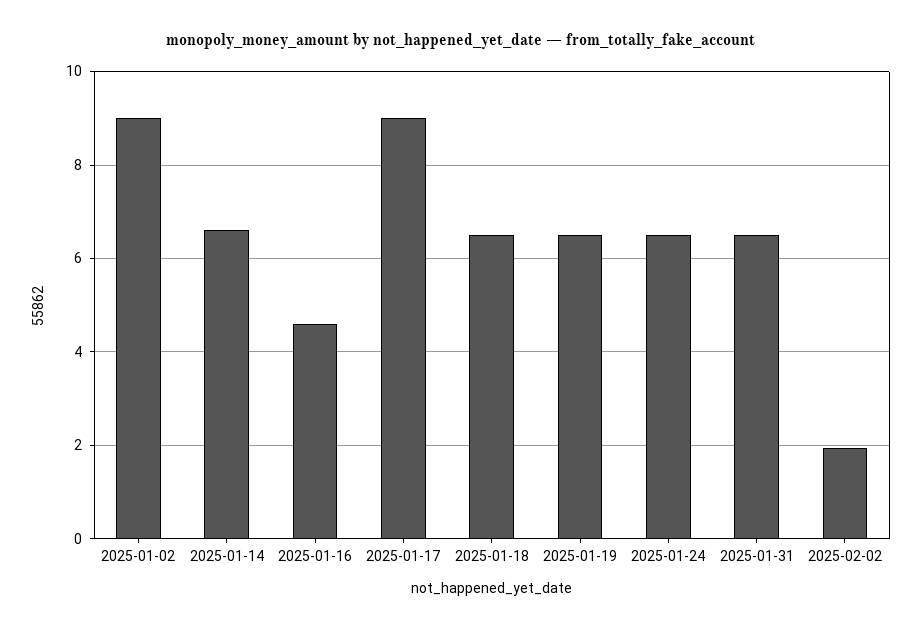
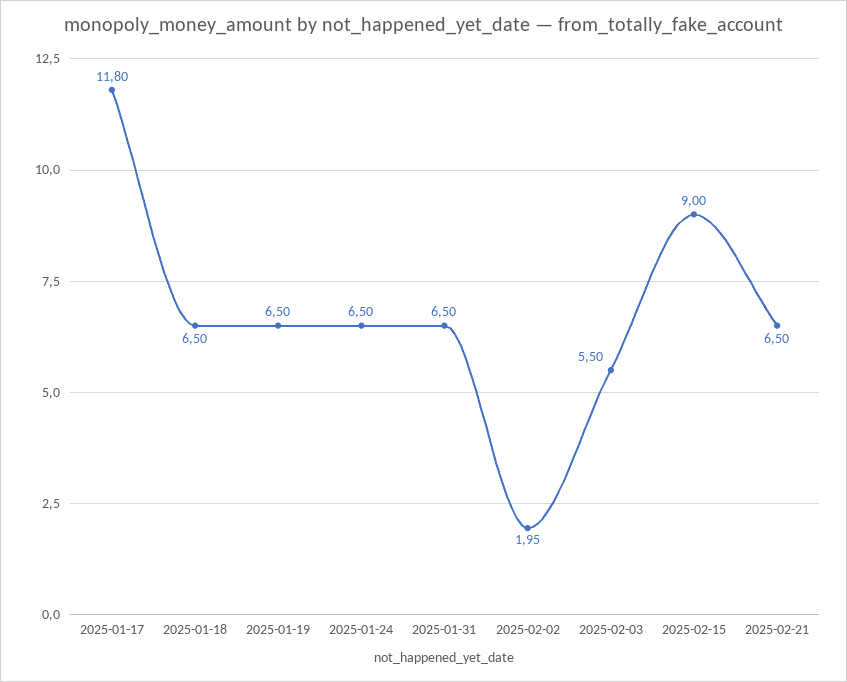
2025-01-02: 9 -> none
2025-01-14: 6.6 -> none
2025-01-16: 4.6 -> none
2025-01-17: 9 -> 11.8
2025-02-03: none -> 5.5
2025-02-15: none -> 9
2025-02-21: none -> 6.5

